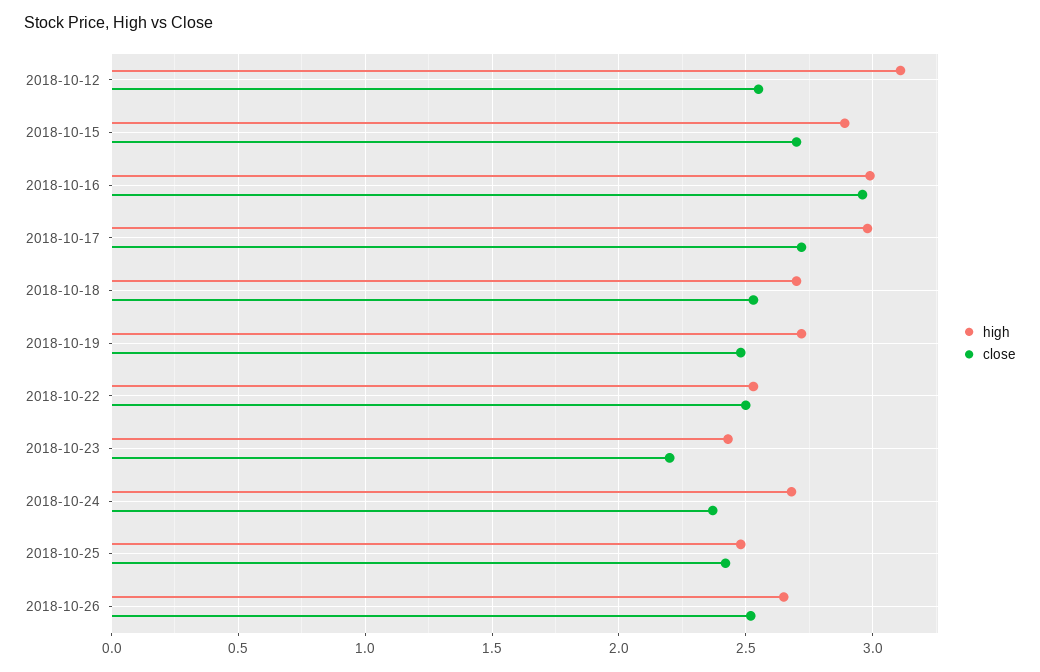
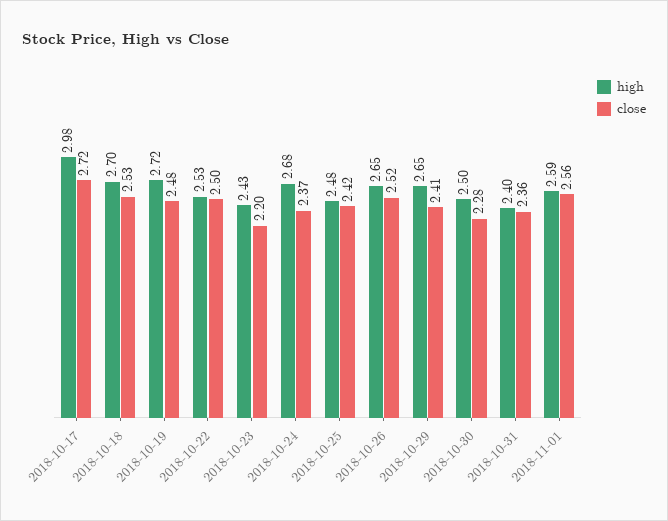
high, 2018-10-12: 3.1 -> none
close, 2018-10-12: 2.55 -> none
high, 2018-10-15: 2.9 -> none
close, 2018-10-15: 2.7 -> none
high, 2018-10-16: 3 -> none
close, 2018-10-16: 2.95 -> none
high, 2018-10-29: none -> 2.65
close, 2018-10-29: none -> 2.41
high, 2018-10-30: none -> 2.5
close, 2018-10-30: none -> 2.28
high, 2018-10-31: none -> 2.4
close, 2018-10-31: none -> 2.36
high, 2018-11-01: none -> 2.59
close, 2018-11-01: none -> 2.56

